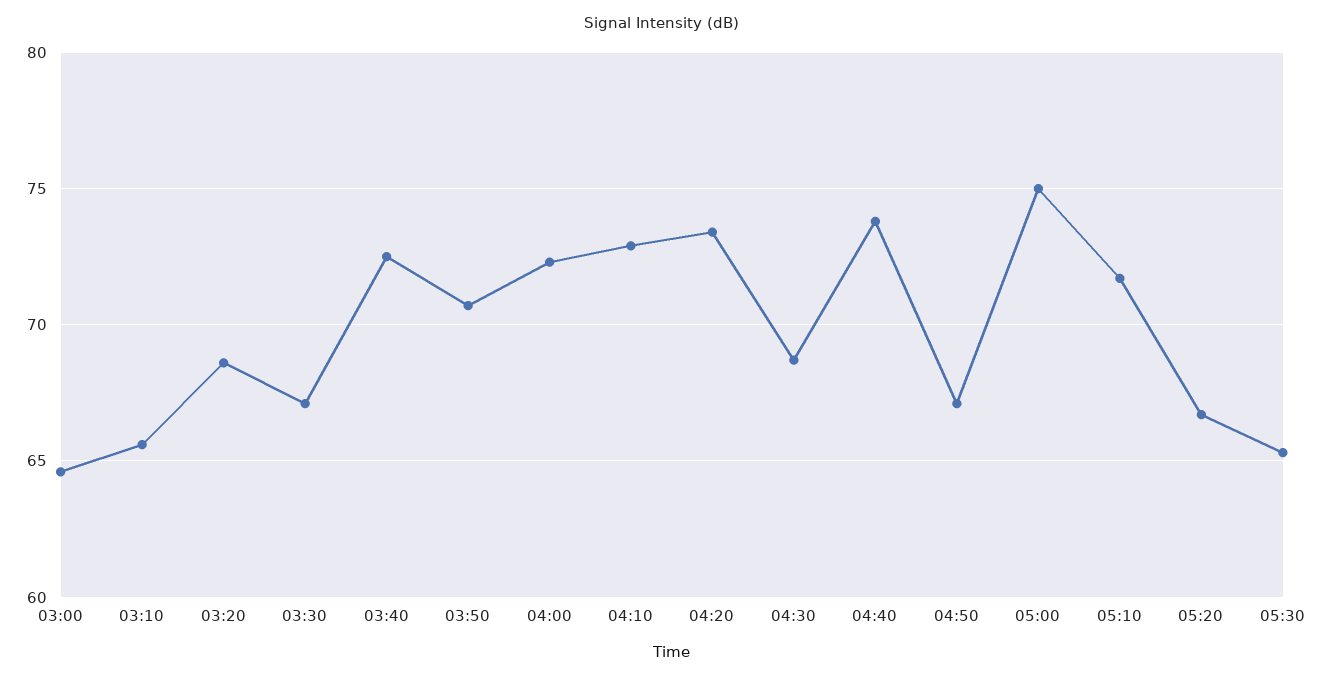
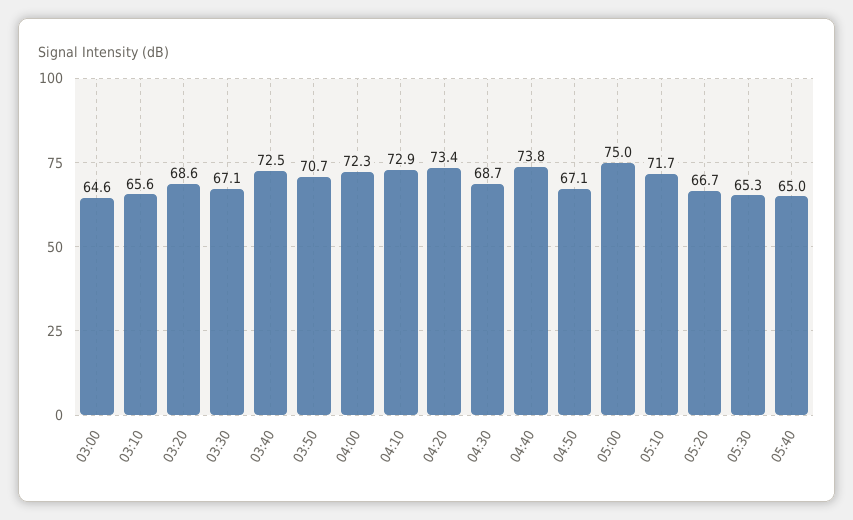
05:40: none -> 65

